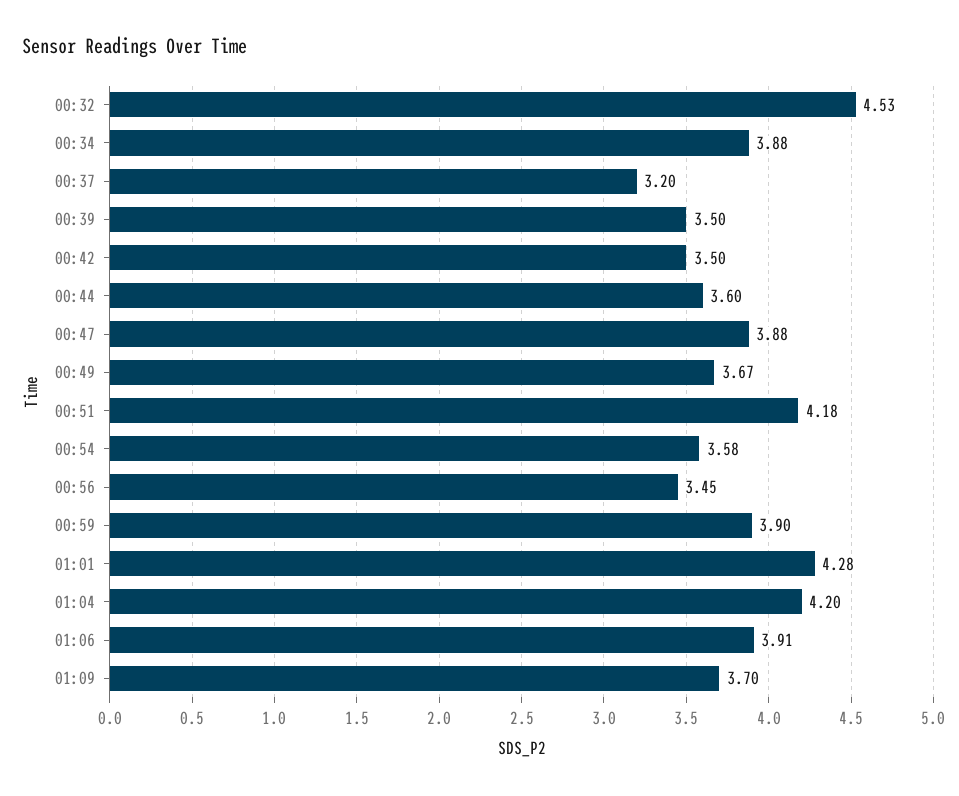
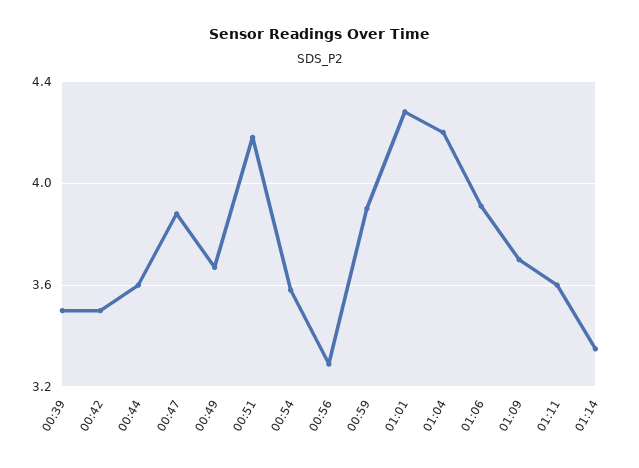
00:32: 4.53 -> none
00:34: 3.88 -> none
00:37: 3.2 -> none
00:56: 3.45 -> 3.3
01:11: none -> 3.6
01:14: none -> 3.35

